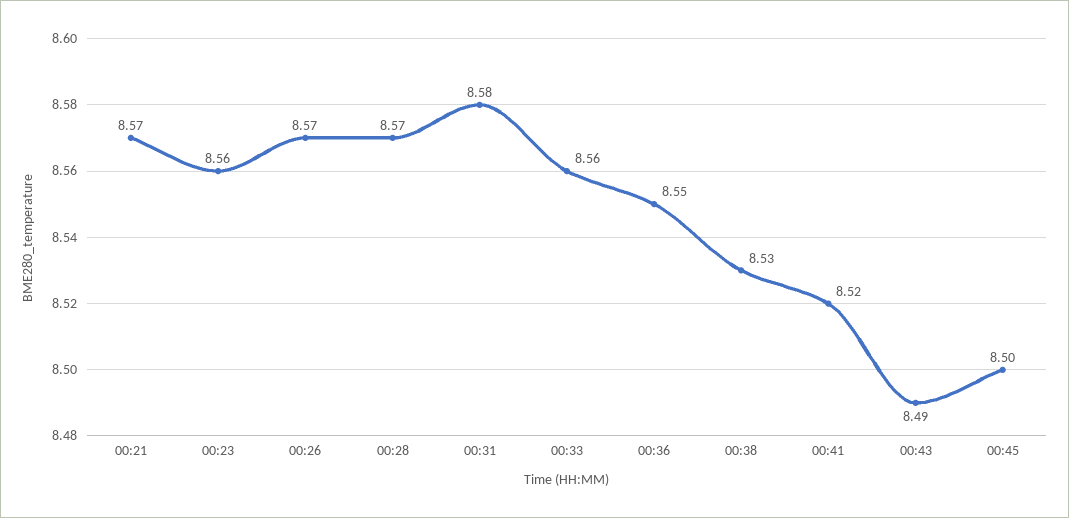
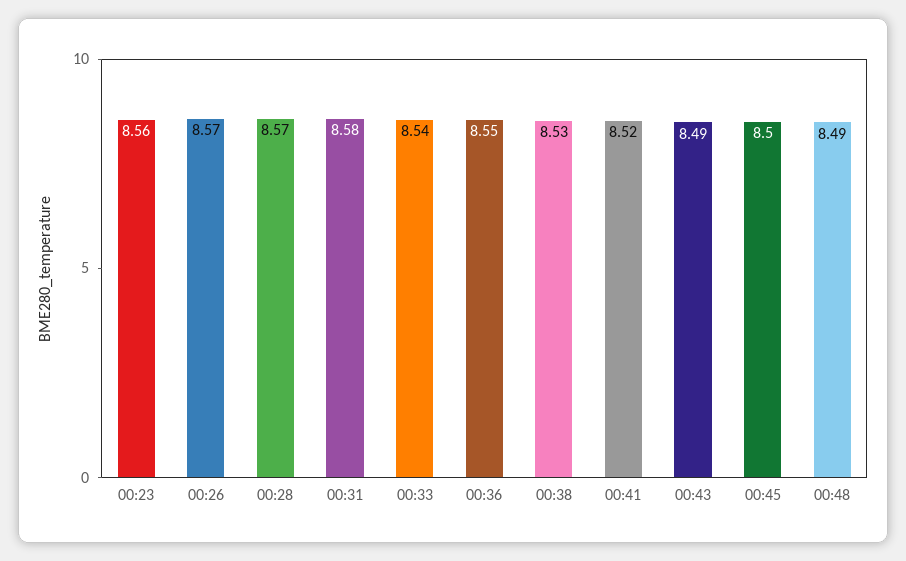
00:21: 8.57 -> none
00:33: 8.56 -> 8.54
00:48: none -> 8.49

